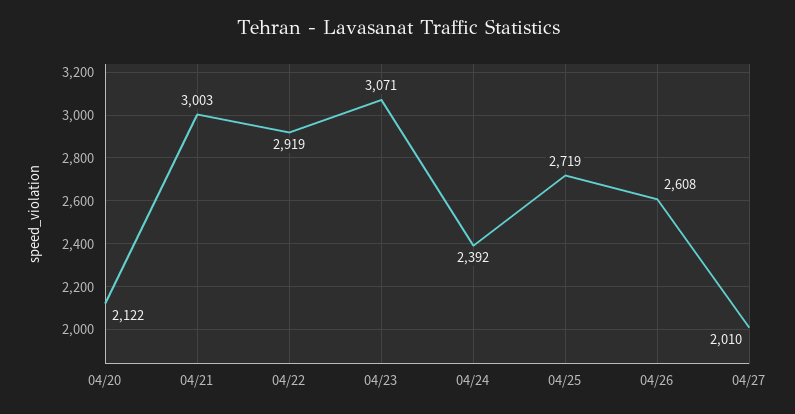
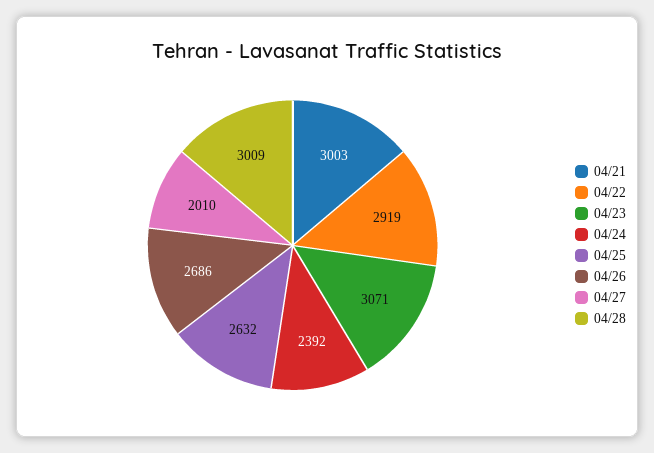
04/20: 2122 -> none
04/25: 2719 -> 2632
04/26: 2608 -> 2686
04/28: none -> 3009

